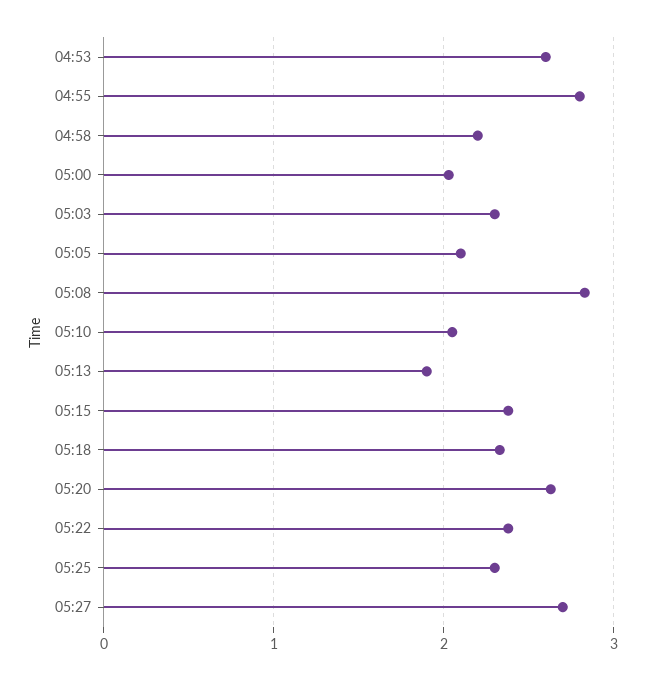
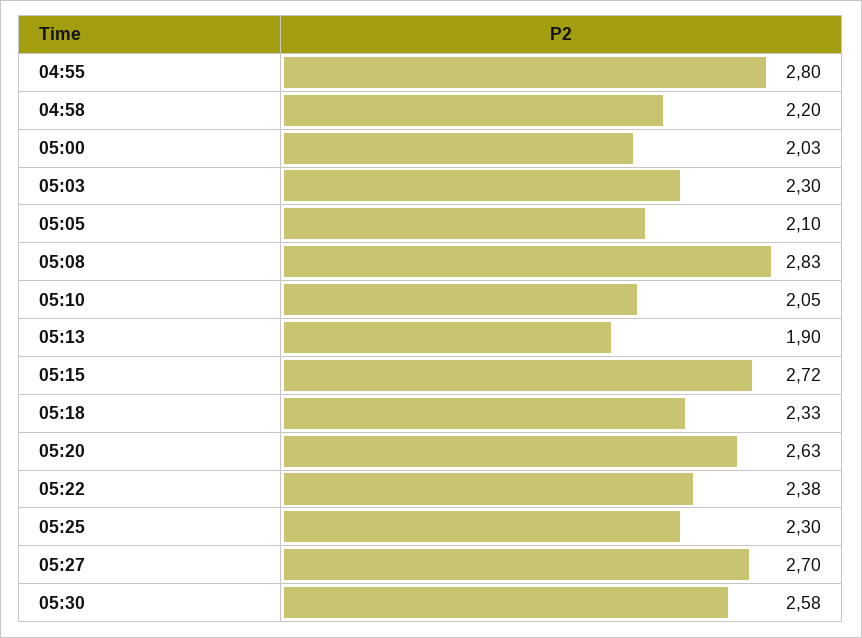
04:53: 2.6 -> none
05:15: 2.4 -> 2.72
05:30: none -> 2.58

